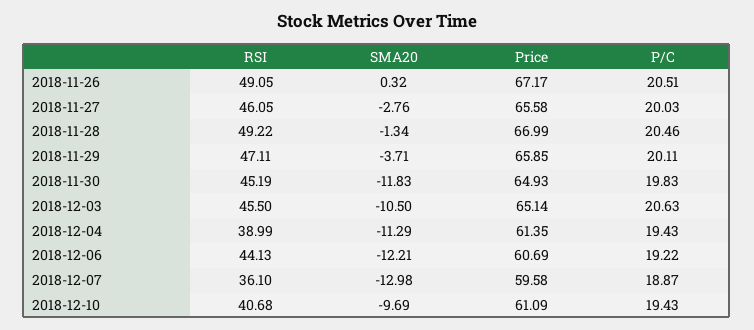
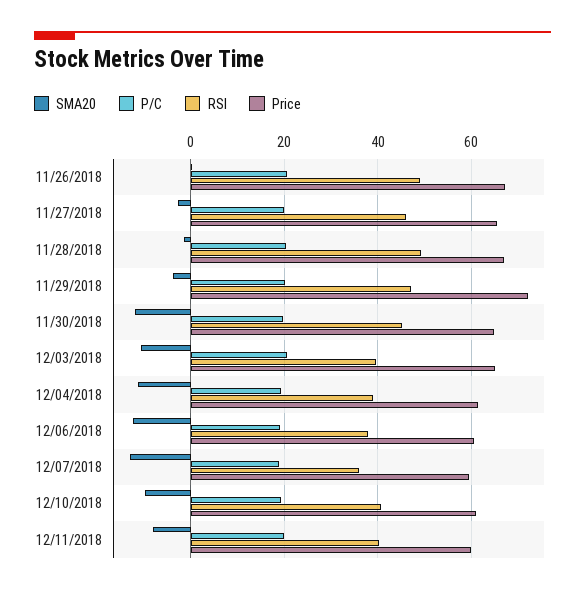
Price, 2018-11-29: 65.85 -> 72
RSI, 2018-12-03: 45.5 -> 40
RSI, 2018-12-06: 44.13 -> 38
SMA20, 12/11/2018: none -> -8
P/C, 12/11/2018: none -> 20
RSI, 12/11/2018: none -> 40
Price, 12/11/2018: none -> 60

